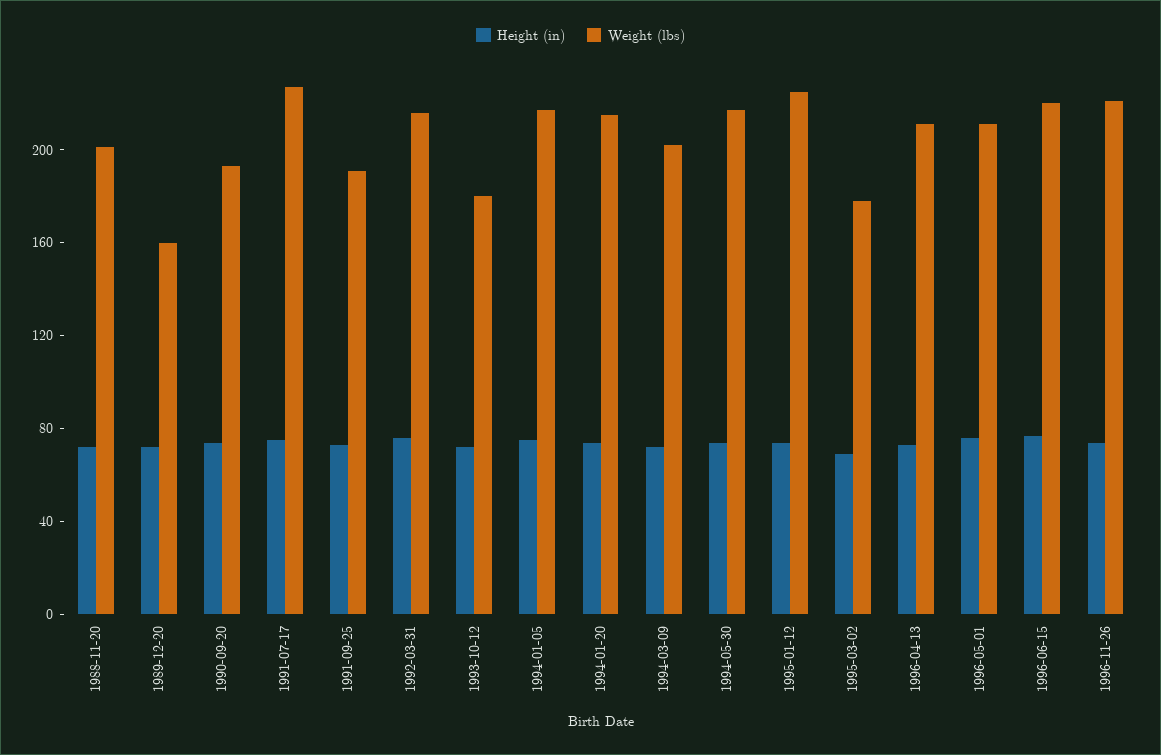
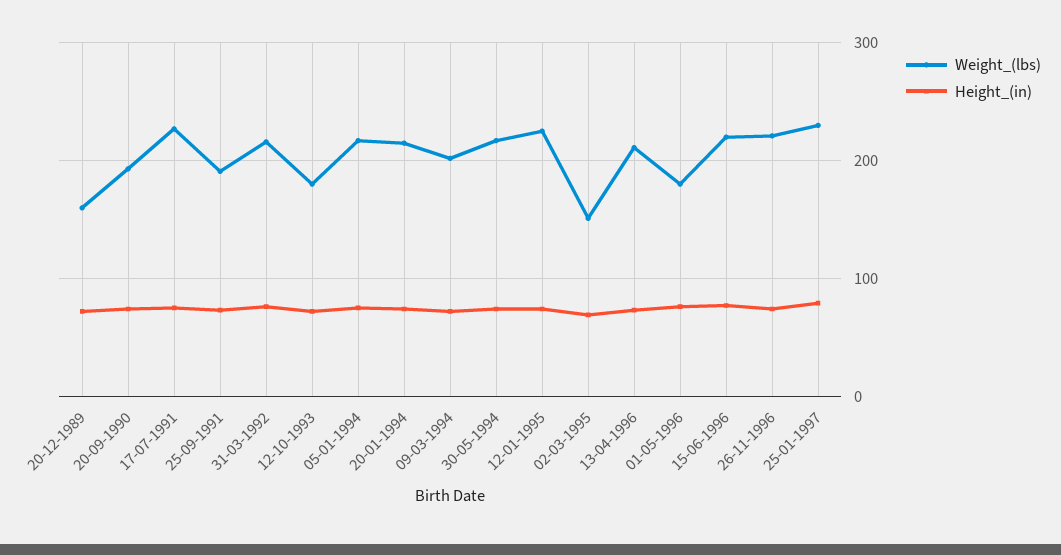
Height (in), 1988-11-20: 70 -> none
Weight (lbs), 1988-11-20: 200 -> none
Weight (lbs), 1995-03-02: 180 -> 150
Weight (lbs), 1996-05-01: 210 -> 180
Weight (lbs), 25-01-1997: none -> 230
Height (in), 25-01-1997: none -> 80

